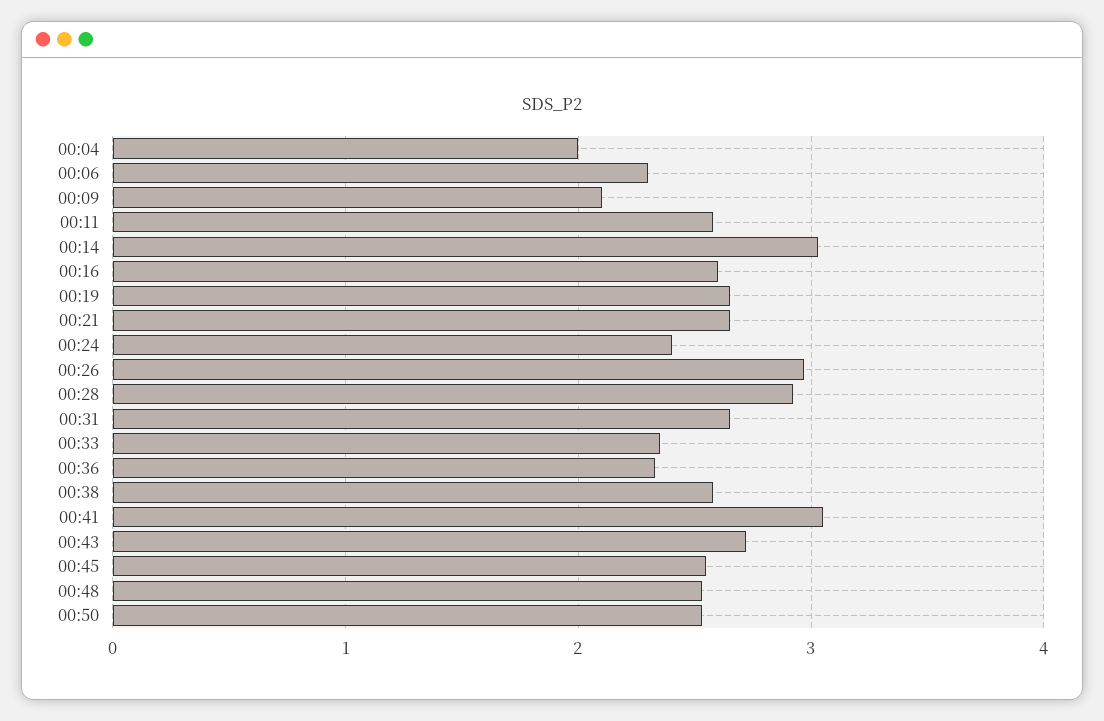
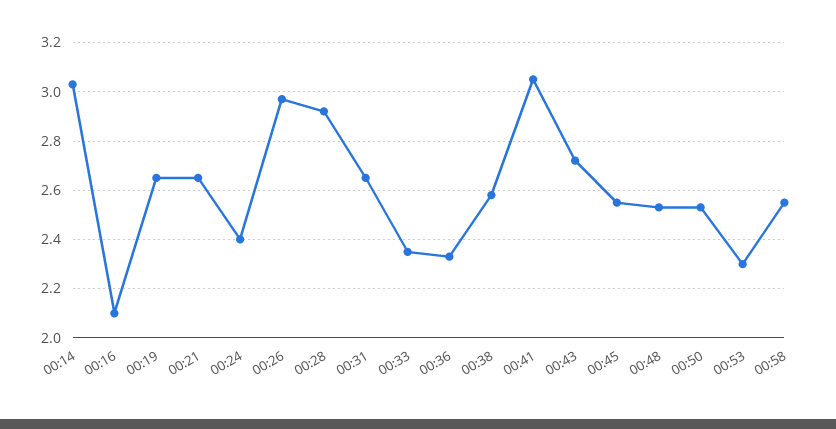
00:04: 2 -> none
00:06: 2.3 -> none
00:09: 2.1 -> none
00:11: 2.6 -> none
00:16: 2.6 -> 2.1
00:53: none -> 2.3
00:58: none -> 2.55

